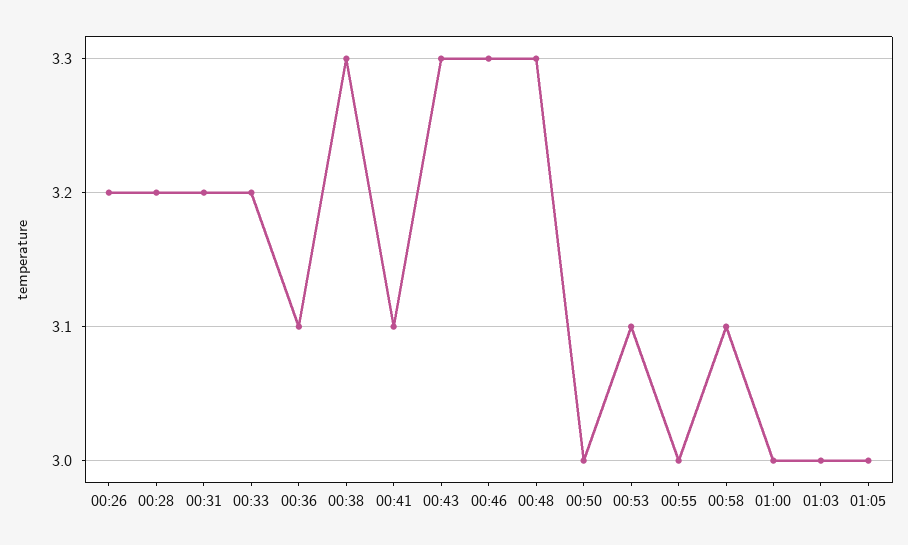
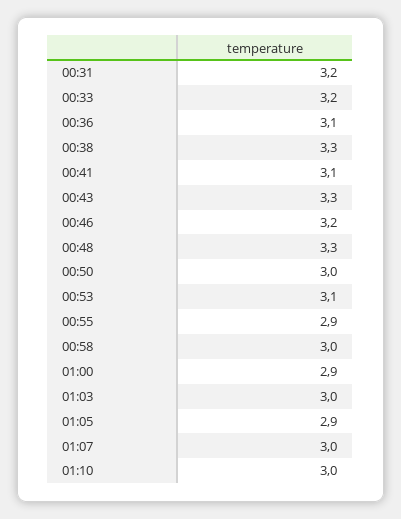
00:26: 3.2 -> none
00:28: 3.2 -> none
00:46: 3.3 -> 3.2
00:55: 3 -> 2.9
00:58: 3.1 -> 3
01:00: 3 -> 2.9
01:05: 3 -> 2.9
01:07: none -> 3
01:10: none -> 3

